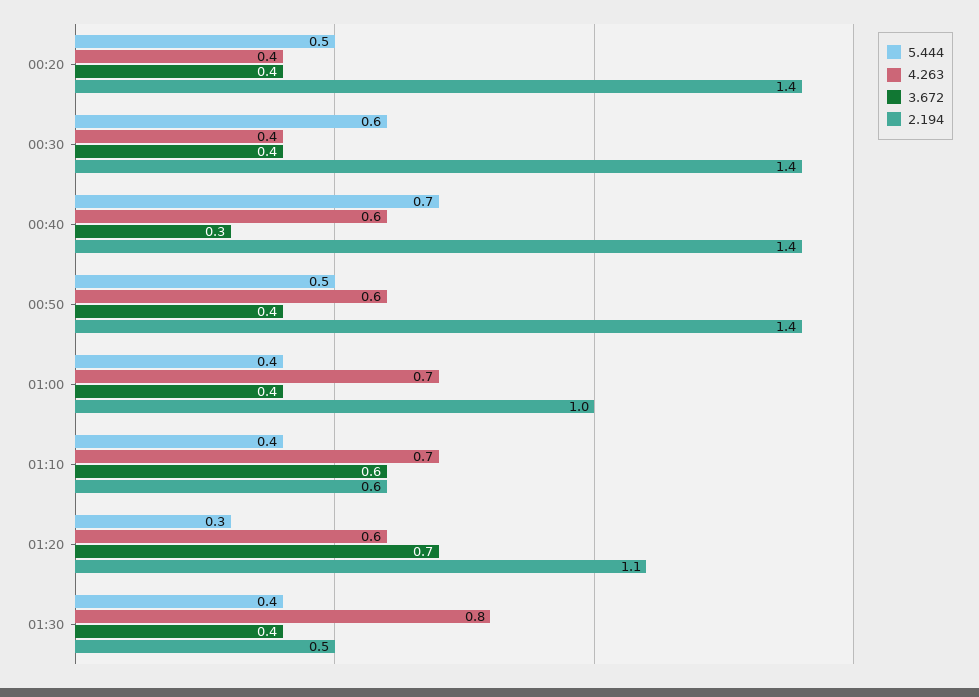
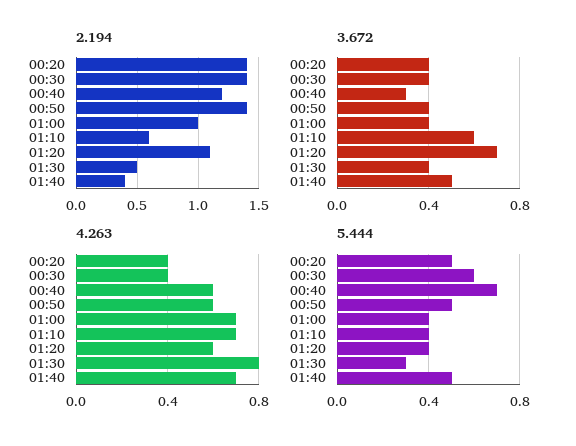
2.194, 00:40: 1.4 -> 1.2
5.444, 01:20: 0.3 -> 0.4
5.444, 01:30: 0.4 -> 0.3
2.194, 01:40: none -> 0.4
3.672, 01:40: none -> 0.5
4.263, 01:40: none -> 0.7
5.444, 01:40: none -> 0.5

